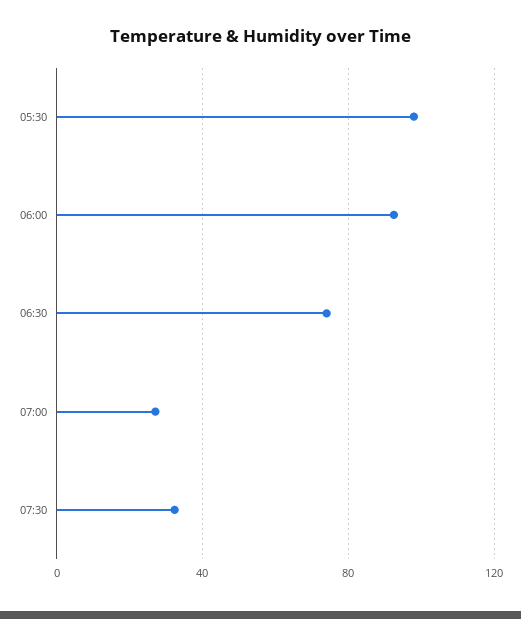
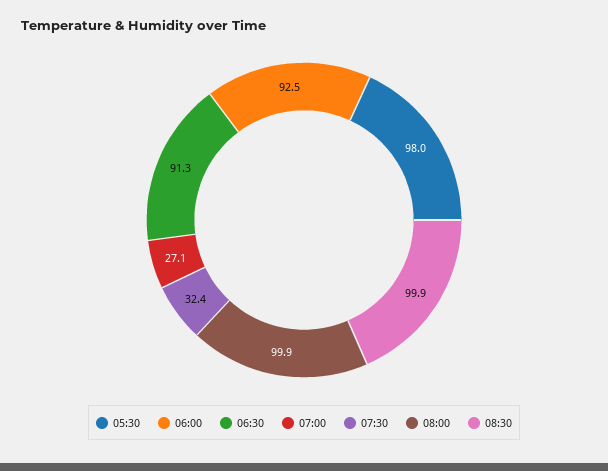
06:30: 75 -> 91.3
08:00: none -> 99.9
08:30: none -> 99.9

